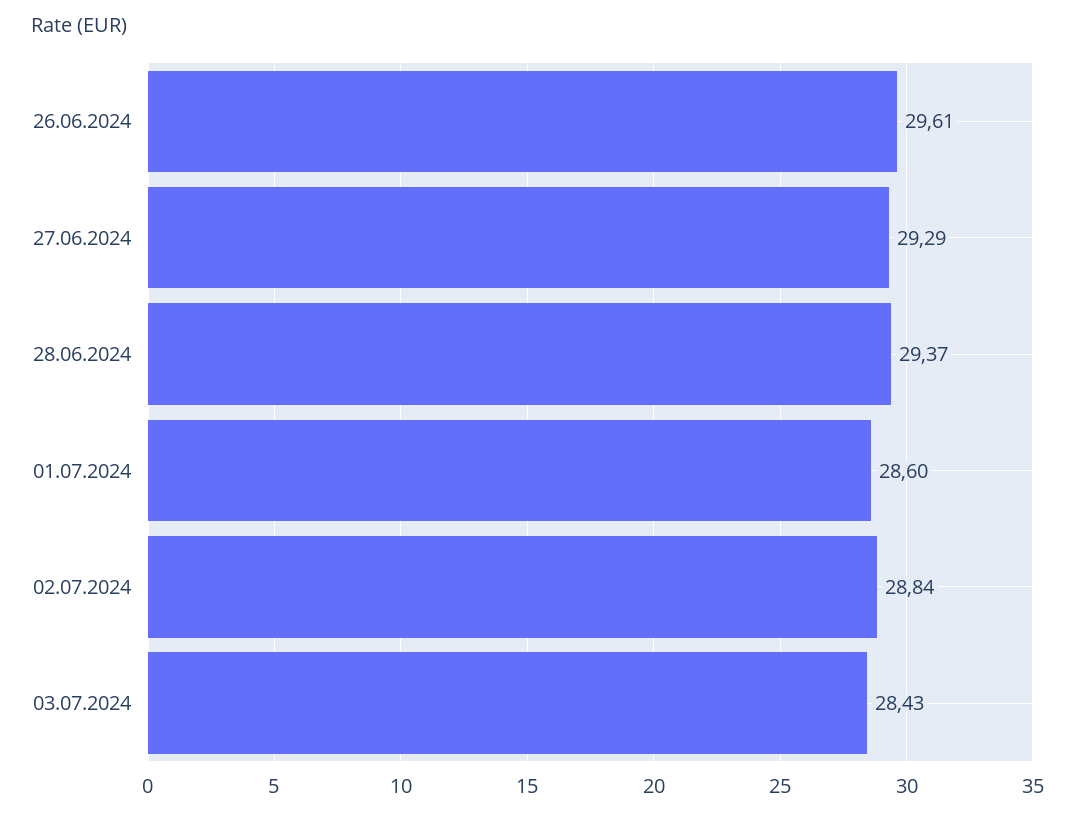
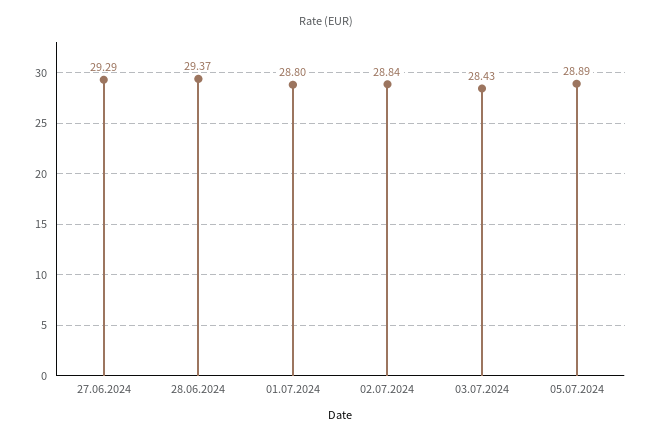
26.06.2024: 29.61 -> none
01.07.2024: 28.6 -> 28.8
05.07.2024: none -> 28.89

